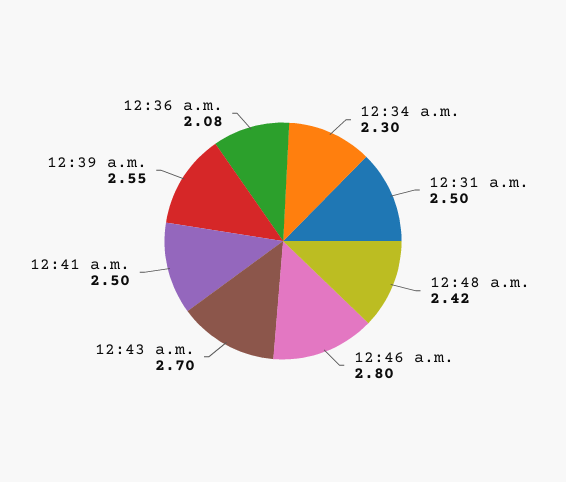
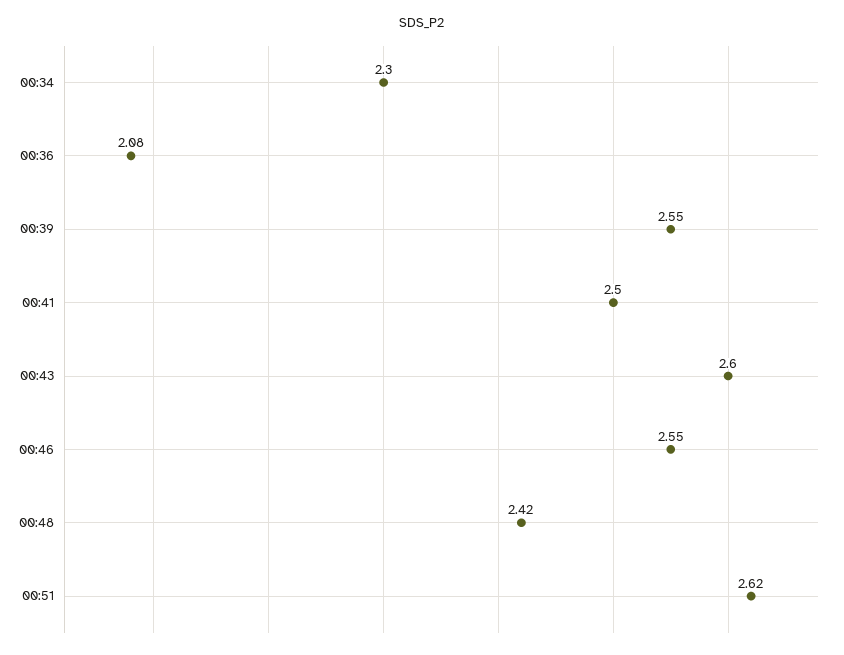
12:31 a.m.: 2.5 -> none
12:46 a.m.: 2.8 -> 2.55
12:43 a.m.: 2.7 -> 2.6
00:51: none -> 2.62

